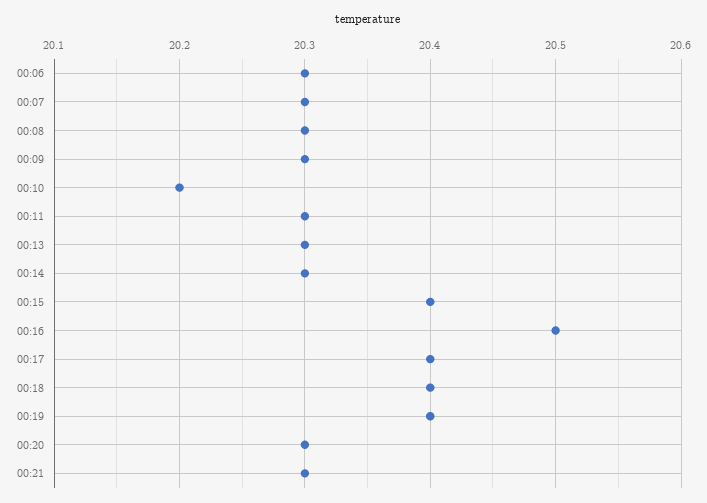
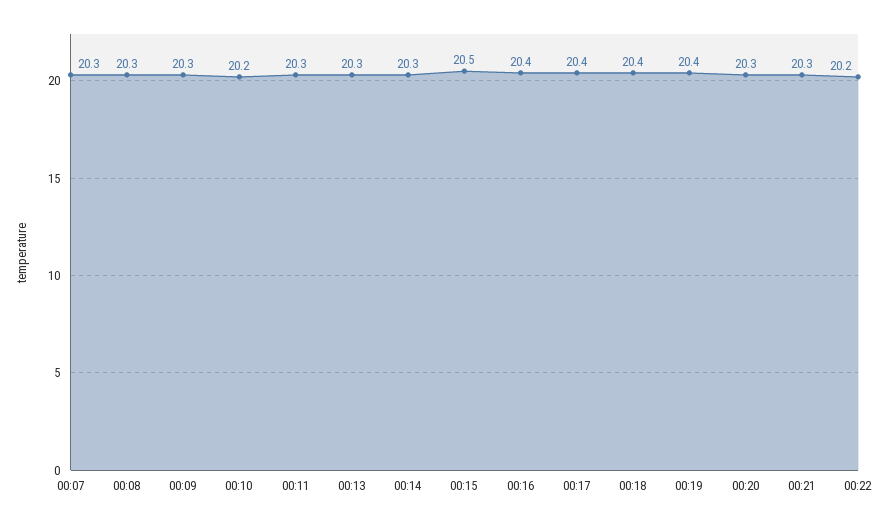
00:06: 20.3 -> none
00:15: 20.4 -> 20.5
00:16: 20.5 -> 20.4
00:22: none -> 20.2

